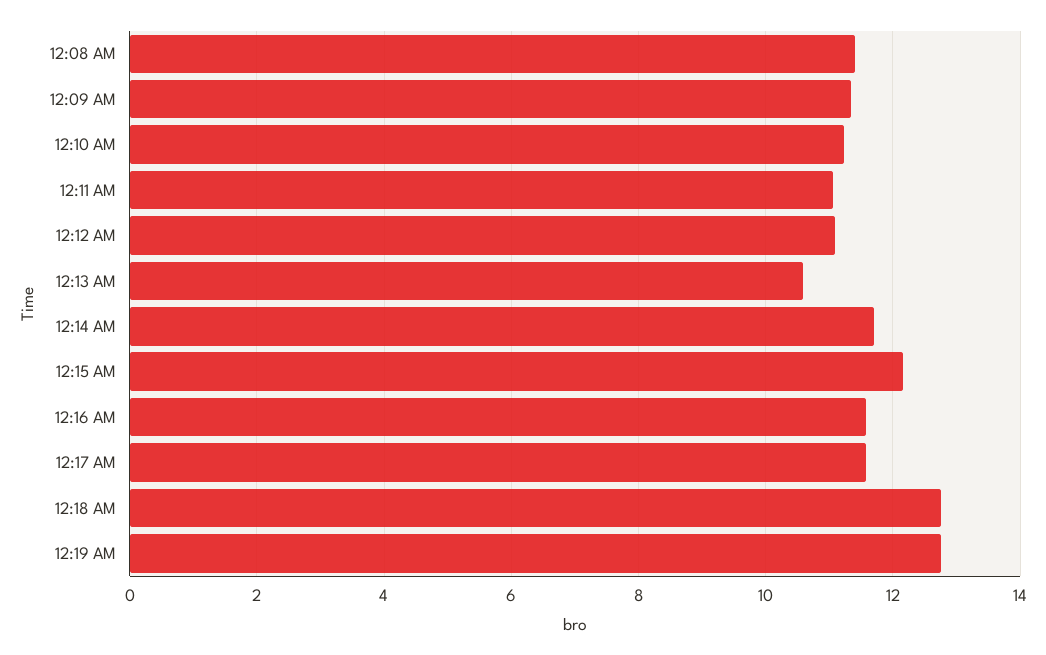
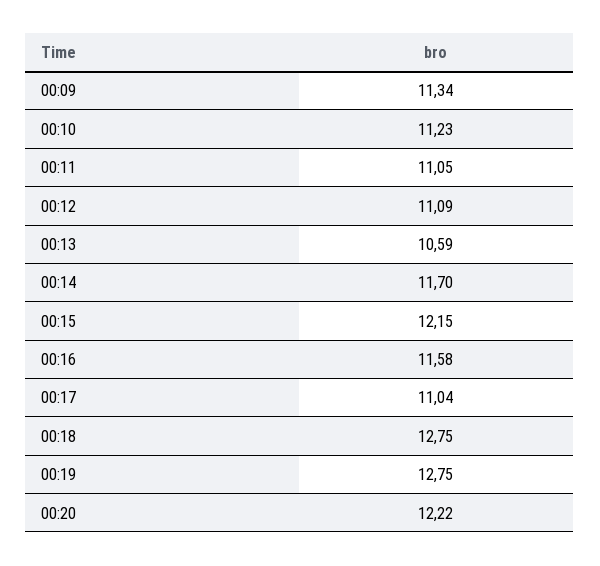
12:08 AM: 11.4 -> none
12:17 AM: 11.6 -> 11.04
00:20: none -> 12.22

